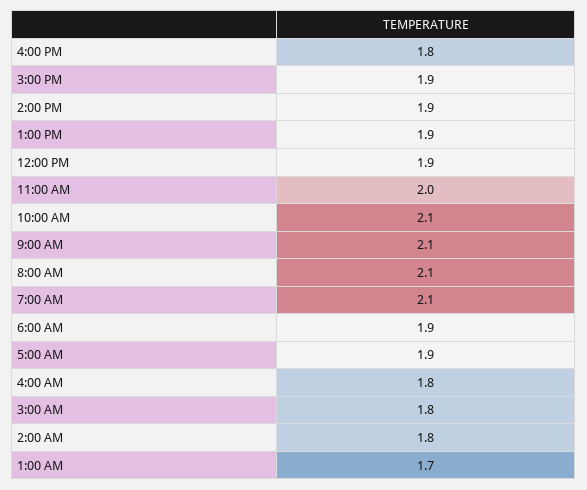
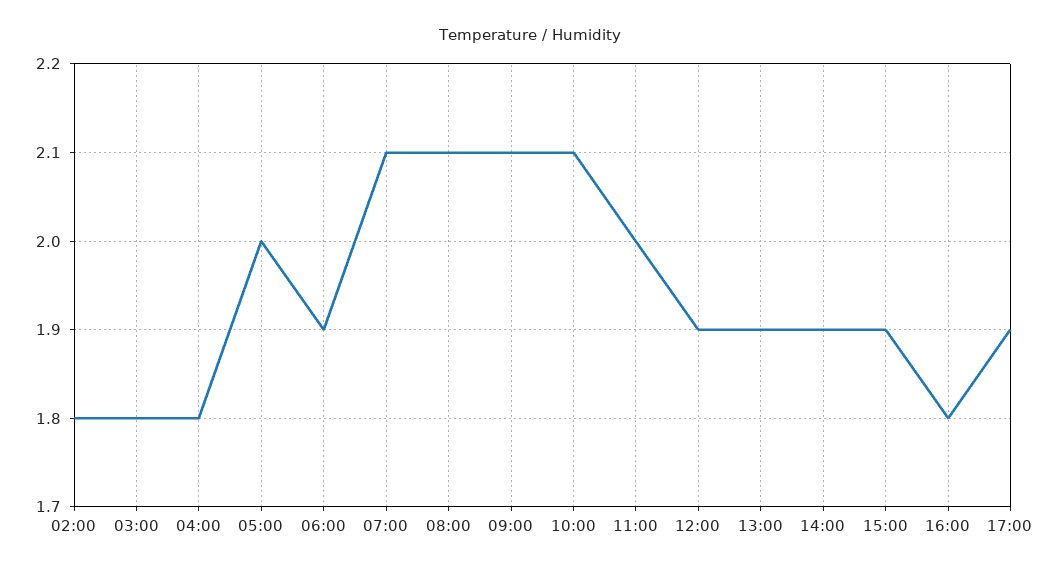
5:00 AM: 1.9 -> 2
1:00 AM: 1.7 -> none
17:00: none -> 1.9

